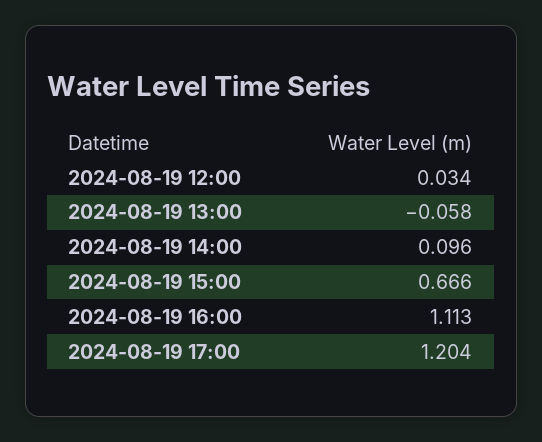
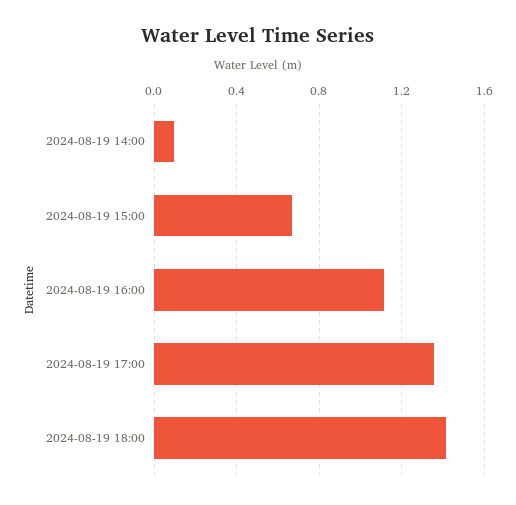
2024-08-19 12:00: 0.034 -> none
2024-08-19 13:00: -0.058 -> none
2024-08-19 17:00: 1.204 -> 1.35
2024-08-19 18:00: none -> 1.4

